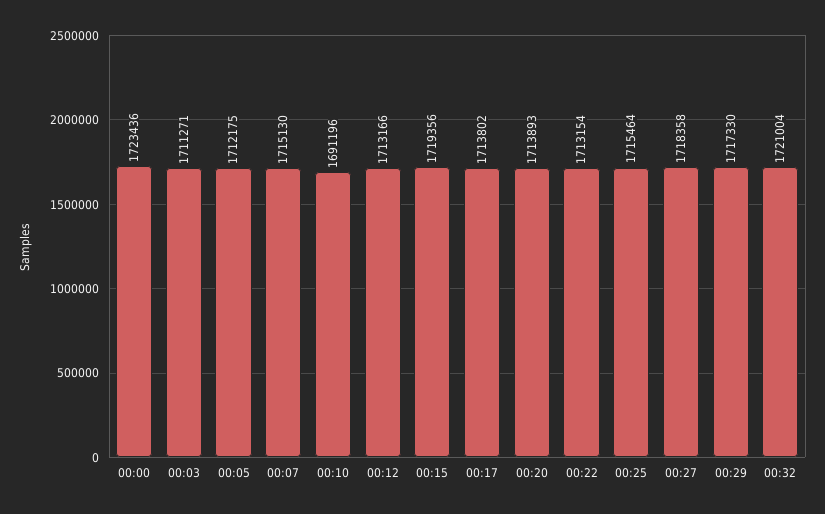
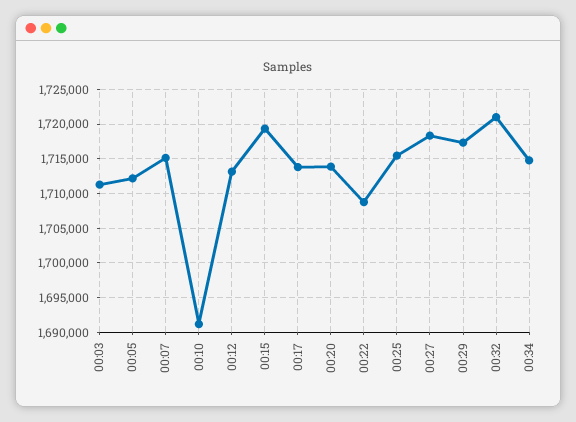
00:00: 1723436 -> none
00:22: 1713154 -> 1709000
00:34: none -> 1715000

